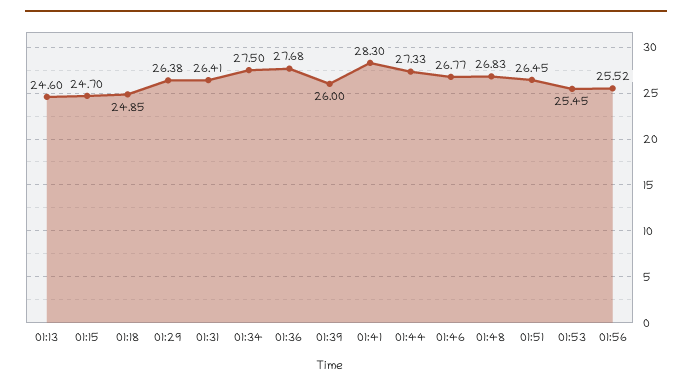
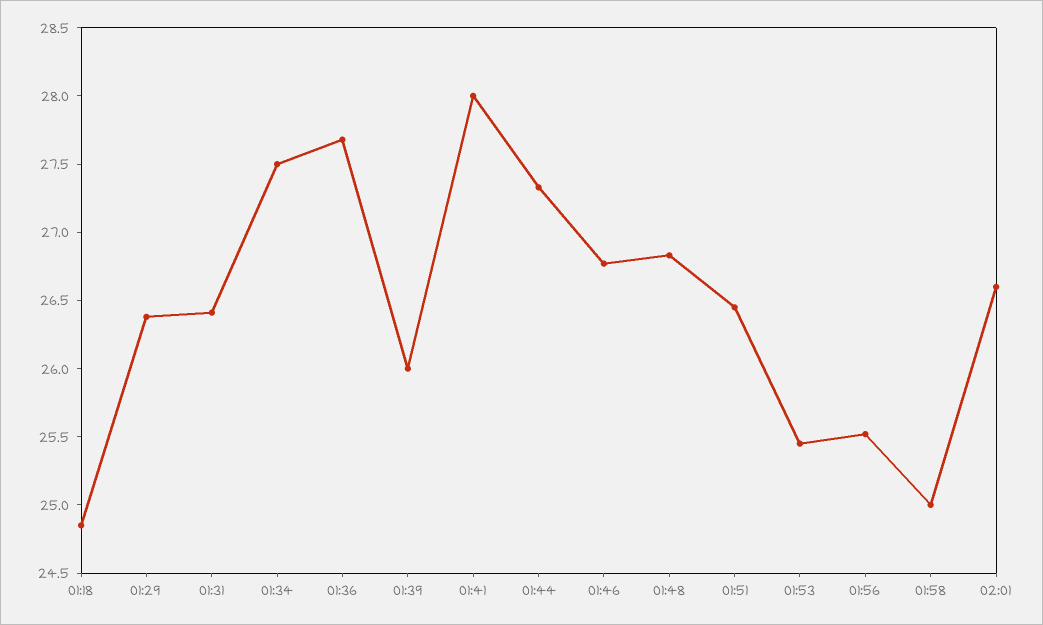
01:13: 24.6 -> none
01:15: 24.7 -> none
01:41: 28.3 -> 28
01:58: none -> 25
02:01: none -> 26.6

